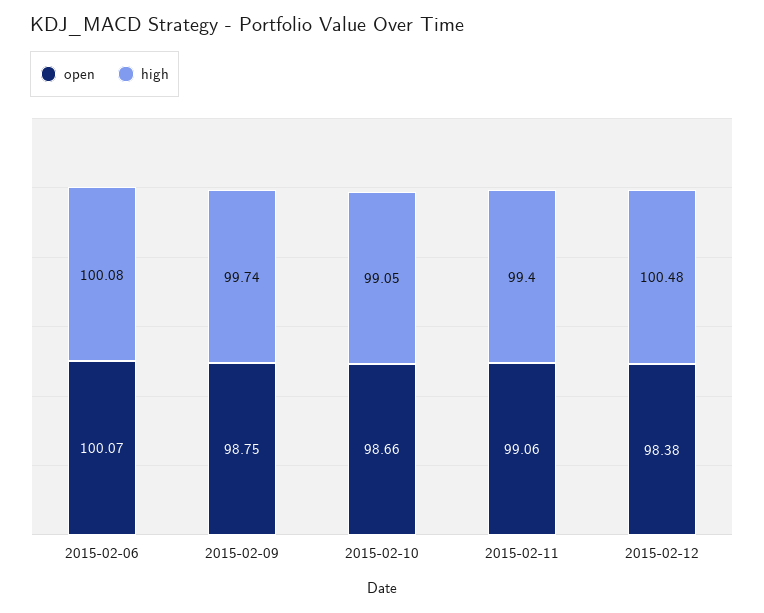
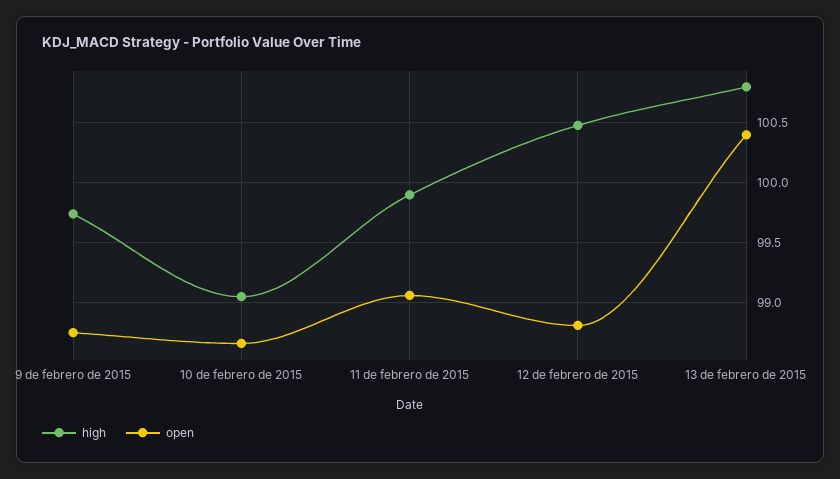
open, 2015-02-06: 100.07 -> none
high, 2015-02-06: 100.08 -> none
high, 2015-02-11: 99.4 -> 99.9
open, 2015-02-12: 98.38 -> 98.8
high, 13 de febrero de 2015: none -> 100.8
open, 13 de febrero de 2015: none -> 100.4

